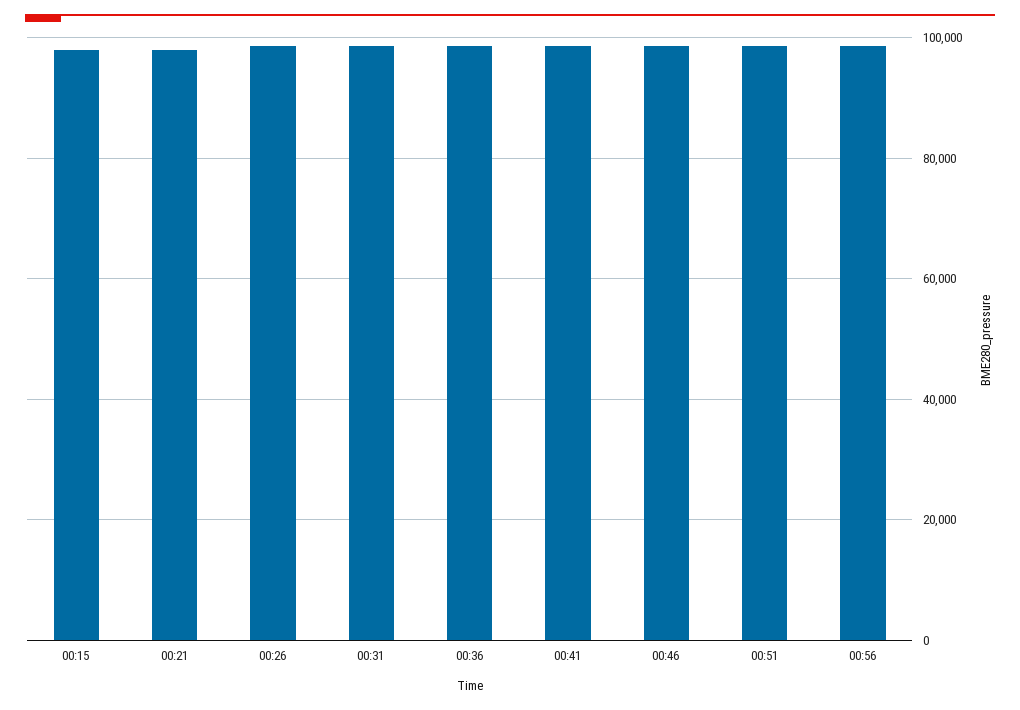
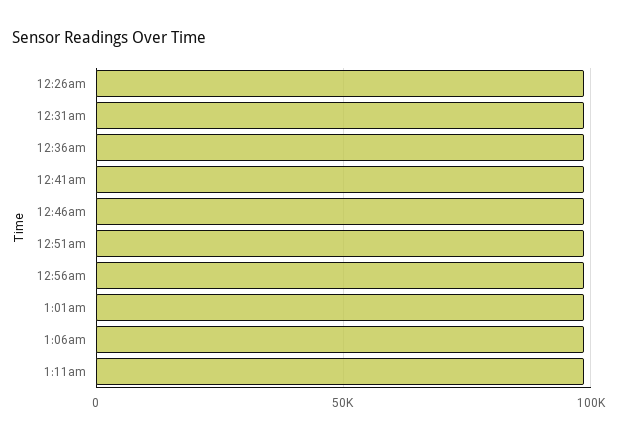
00:15: 98000 -> none
00:21: 98000 -> none
1:01am: none -> 100000
1:06am: none -> 100000
1:11am: none -> 100000

